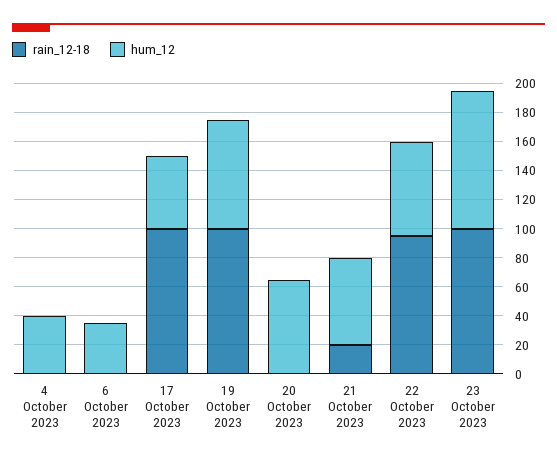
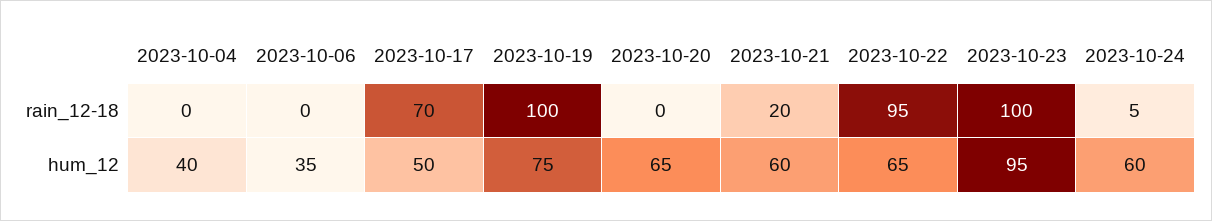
rain_12-18, 17 October 2023: 100 -> 70
rain_12-18, 2023-10-24: none -> 5
hum_12, 2023-10-24: none -> 60

